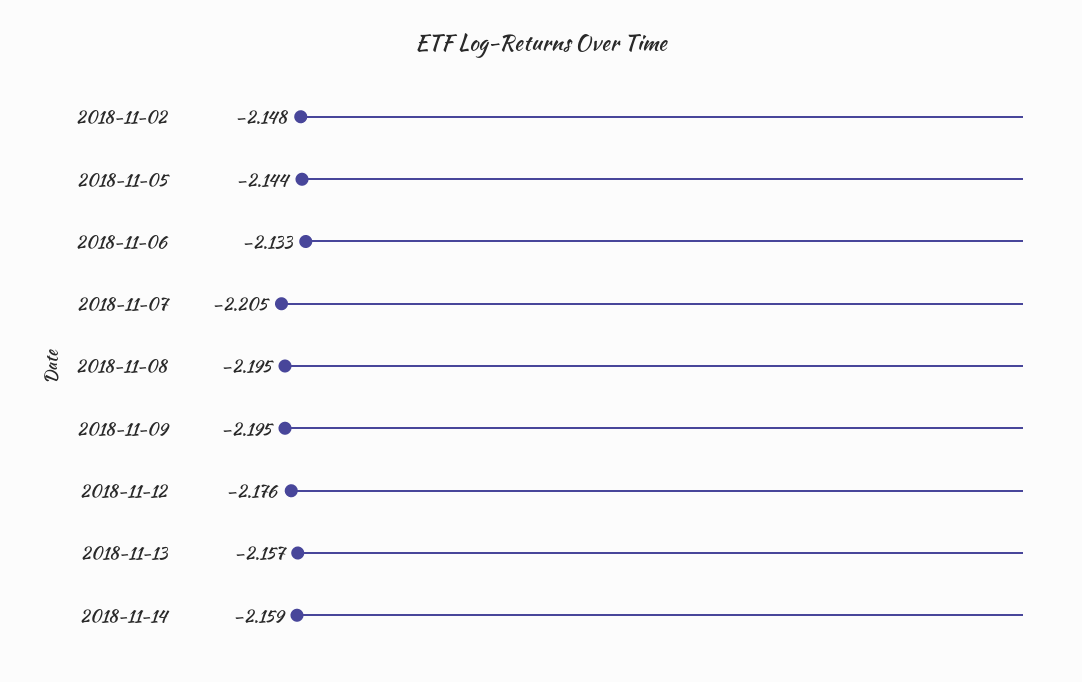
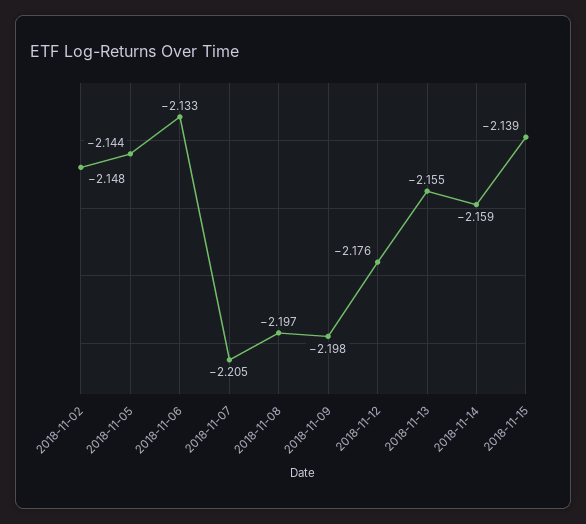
2018-11-08: -2.195 -> -2.197
2018-11-09: -2.195 -> -2.198
2018-11-13: -2.157 -> -2.155
2018-11-15: none -> -2.139

